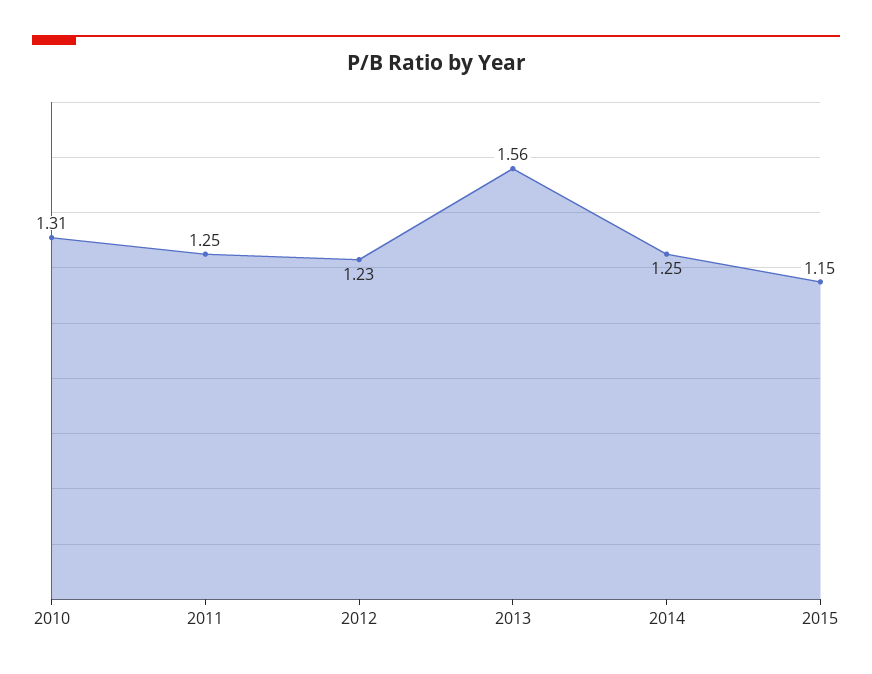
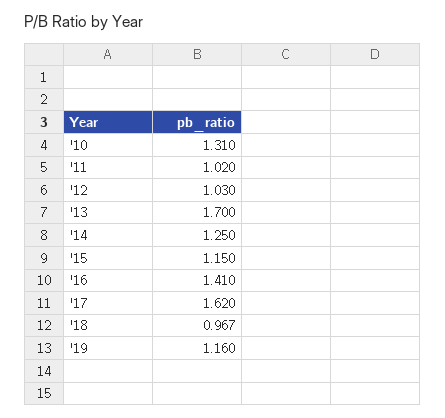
2011: 1.25 -> 1.02
2012: 1.23 -> 1.03
2013: 1.56 -> 1.7
'16: none -> 1.41
'17: none -> 1.62
'18: none -> 0.967
'19: none -> 1.16

